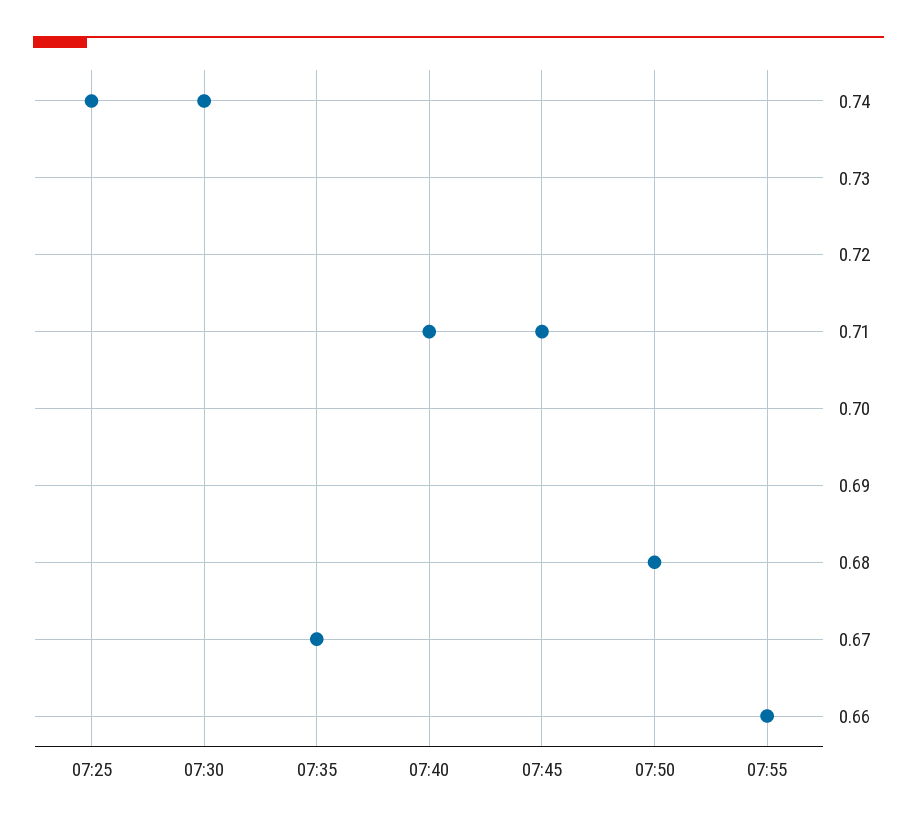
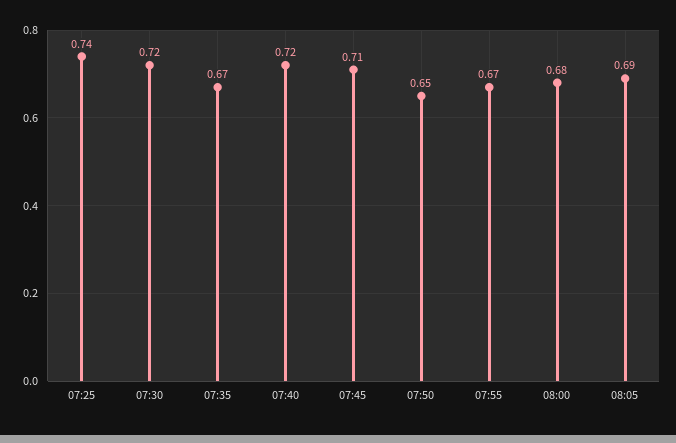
07:30: 0.74 -> 0.72
07:40: 0.71 -> 0.72
07:50: 0.68 -> 0.65
07:55: 0.66 -> 0.67
08:00: none -> 0.68
08:05: none -> 0.69

